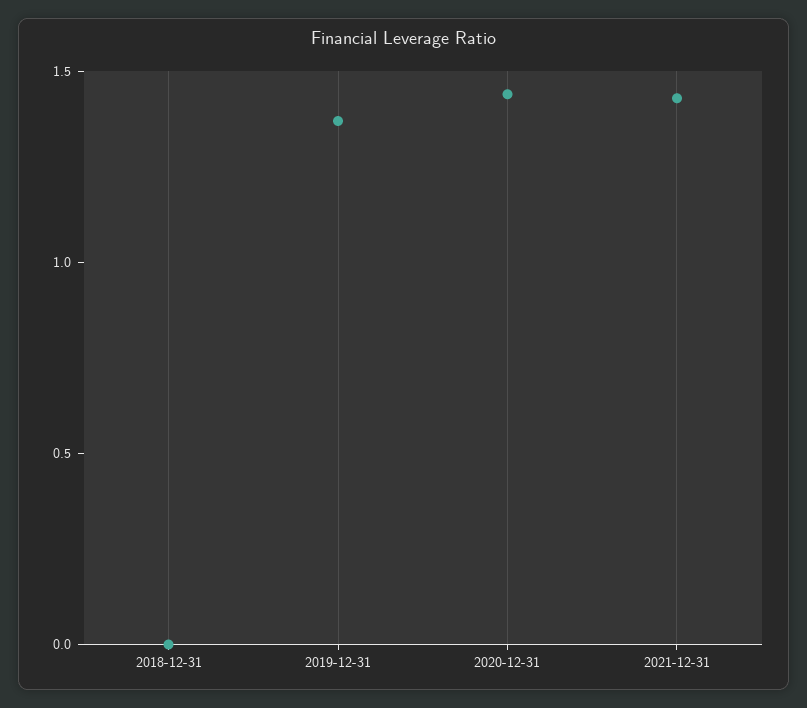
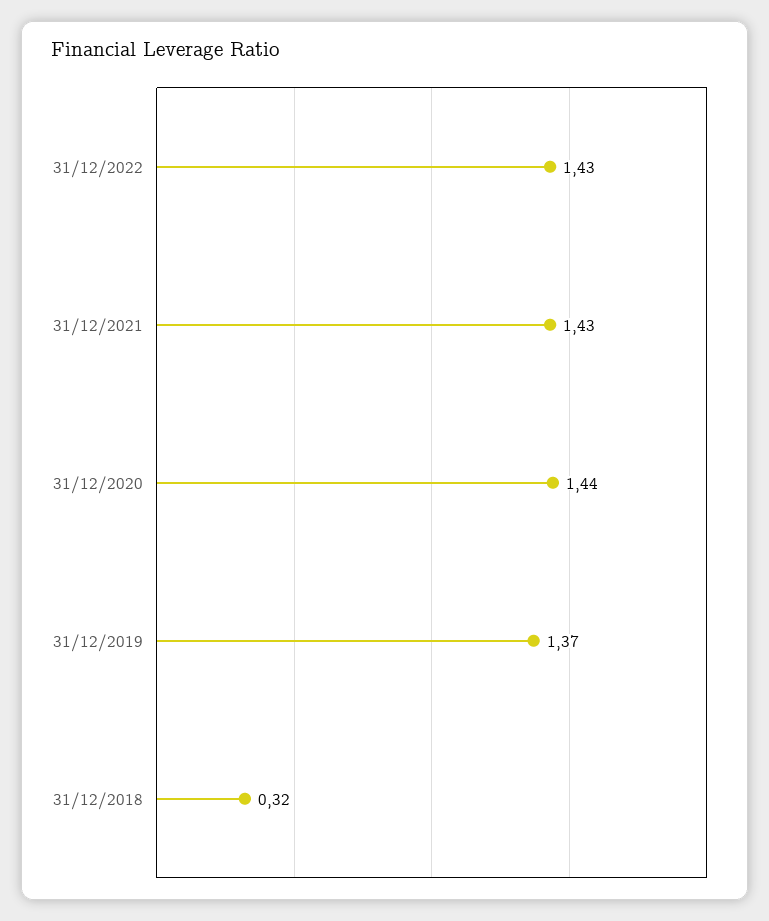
2018-12-31: 0 -> 0.32
31/12/2022: none -> 1.43

